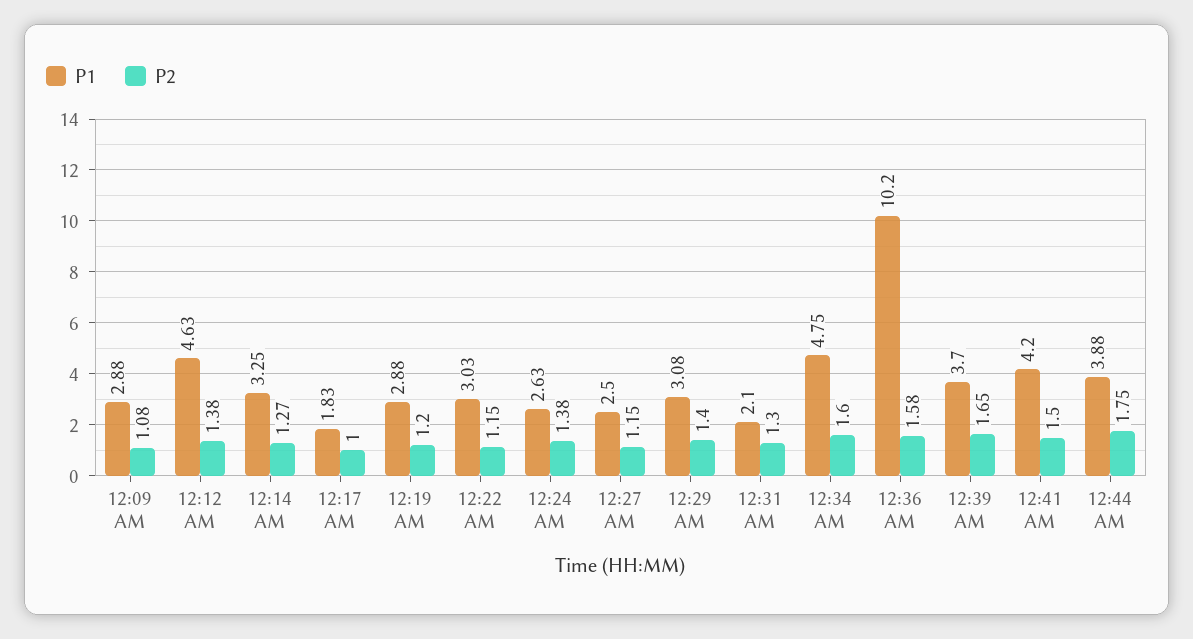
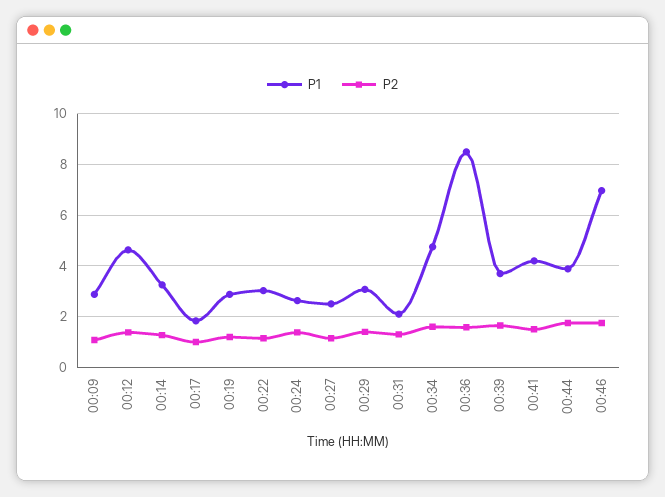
P1, 12:36 AM: 10.2 -> 8.5
P1, 00:46: none -> 7
P2, 00:46: none -> 1.75

